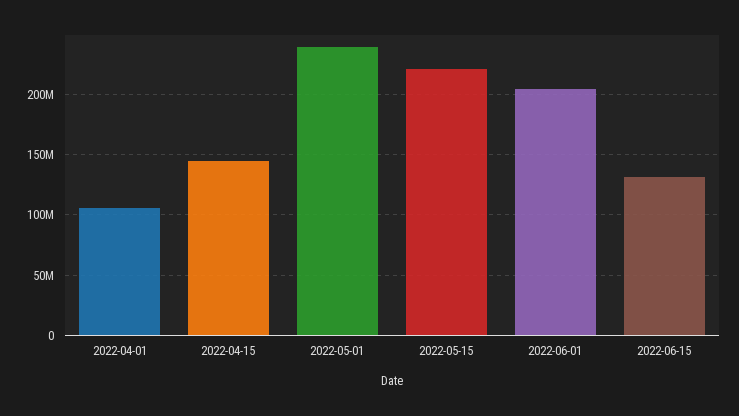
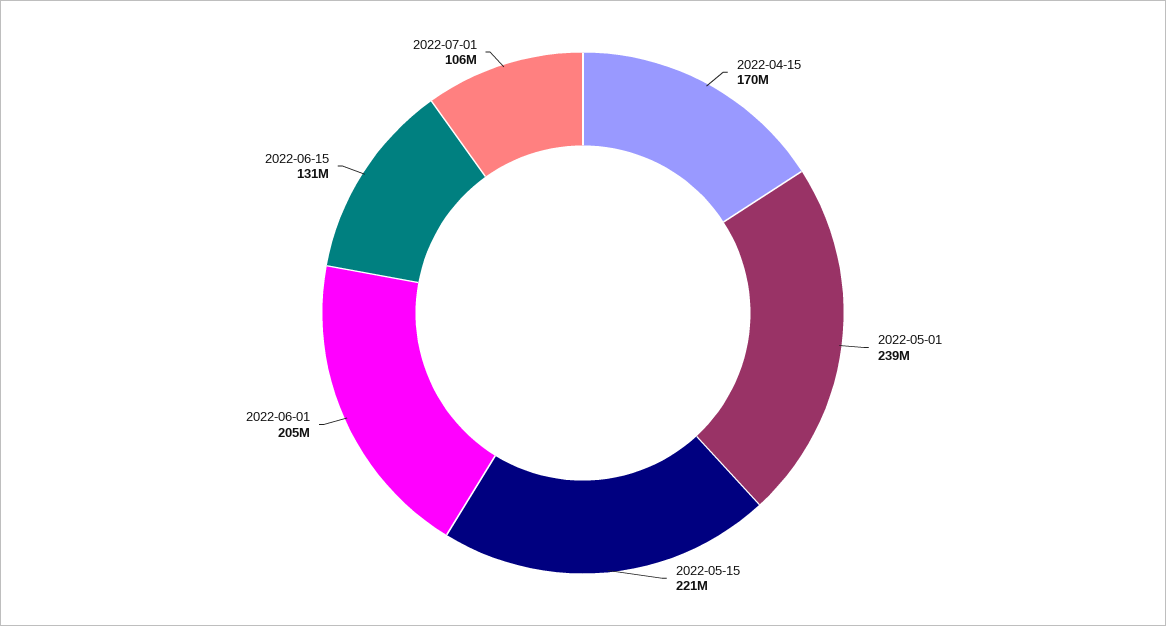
2022-04-01: 105000000 -> none
2022-04-15: 145000000 -> 170000000
2022-07-01: none -> 106000000

